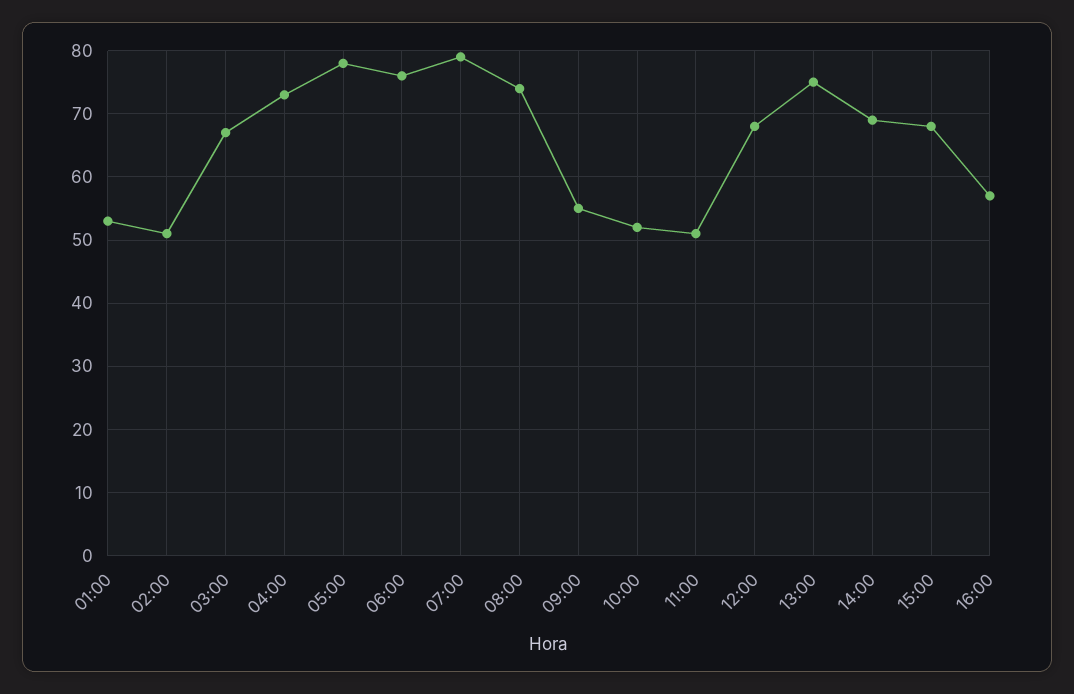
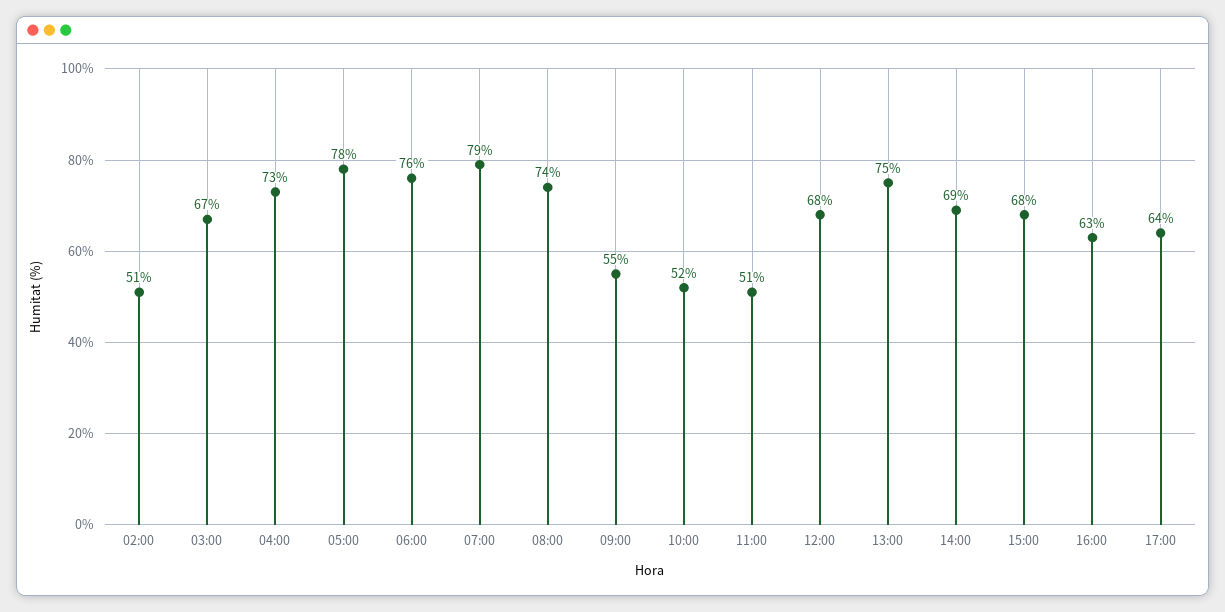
01:00: 53 -> none
16:00: 57 -> 63
17:00: none -> 64

